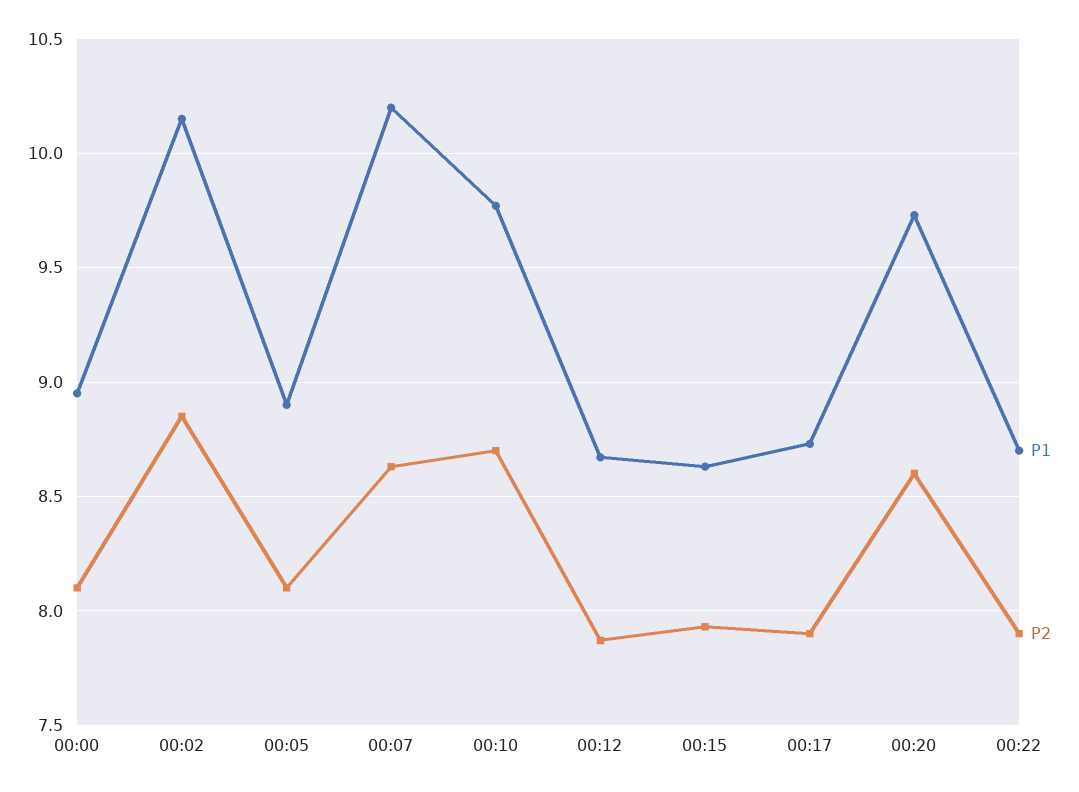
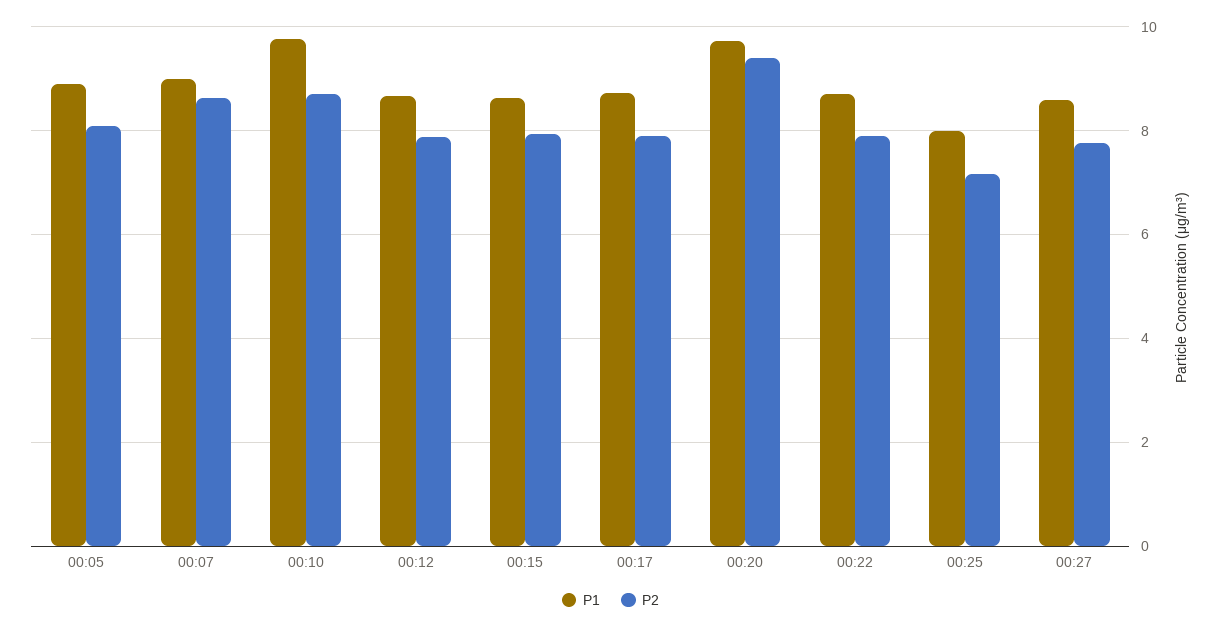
P1, 00:00: 8.95 -> none
P2, 00:00: 8.1 -> none
P1, 00:02: 10.15 -> none
P2, 00:02: 8.85 -> none
P1, 00:07: 10.2 -> 9
P2, 00:20: 8.6 -> 9.4
P1, 00:25: none -> 8
P2, 00:25: none -> 7.2
P1, 00:27: none -> 8.6
P2, 00:27: none -> 7.8

